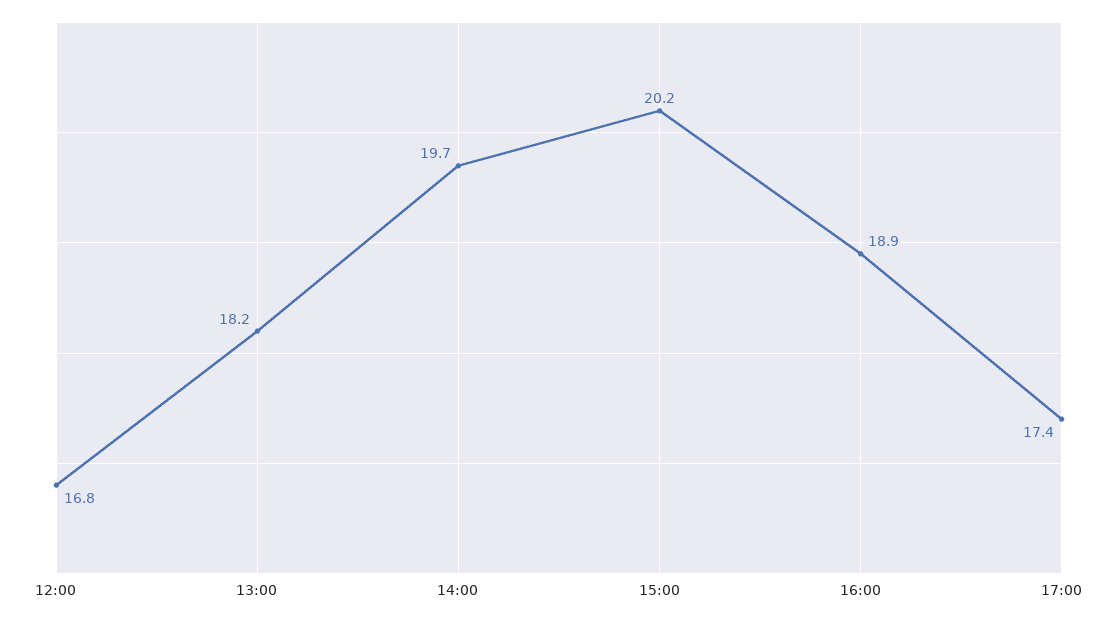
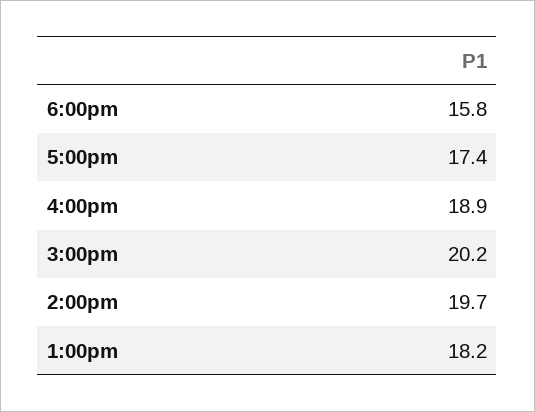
12:00: 16.8 -> none
6:00pm: none -> 15.8

